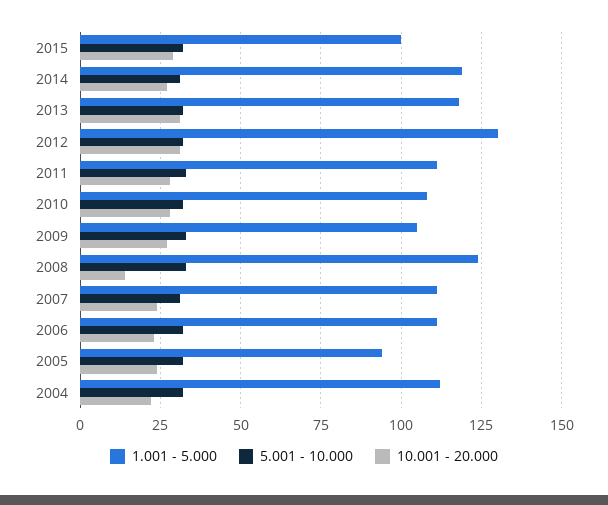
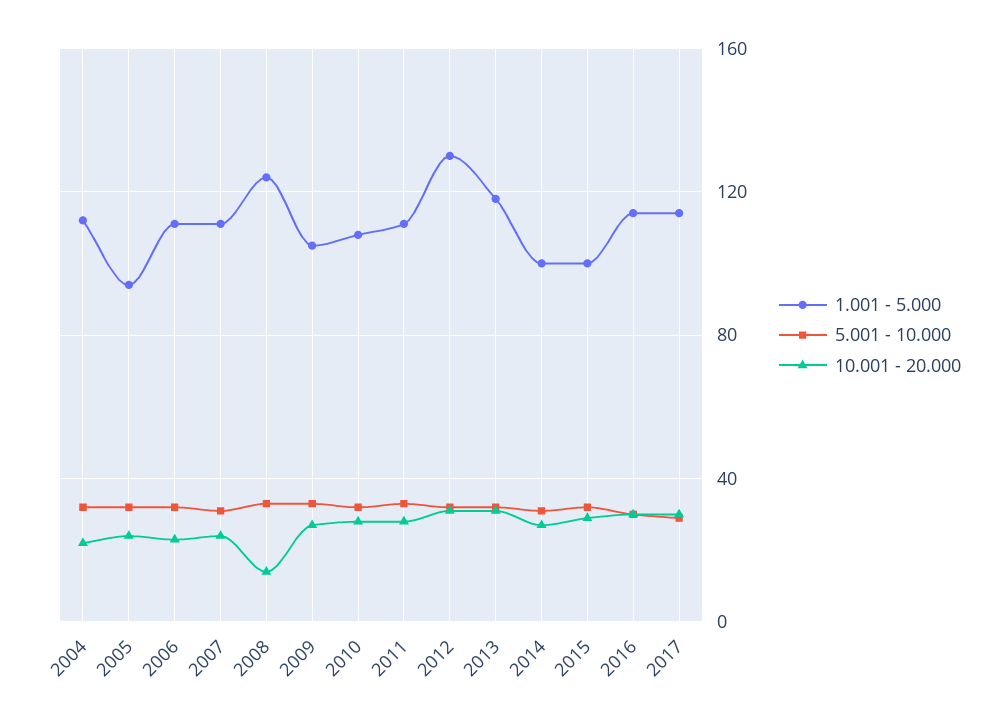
1.001 - 5.000, 2014: 120 -> 100
1.001 - 5.000, 2016: none -> 115
5.001 - 10.000, 2016: none -> 30
10.001 - 20.000, 2016: none -> 30
1.001 - 5.000, 2017: none -> 115
5.001 - 10.000, 2017: none -> 30
10.001 - 20.000, 2017: none -> 30

